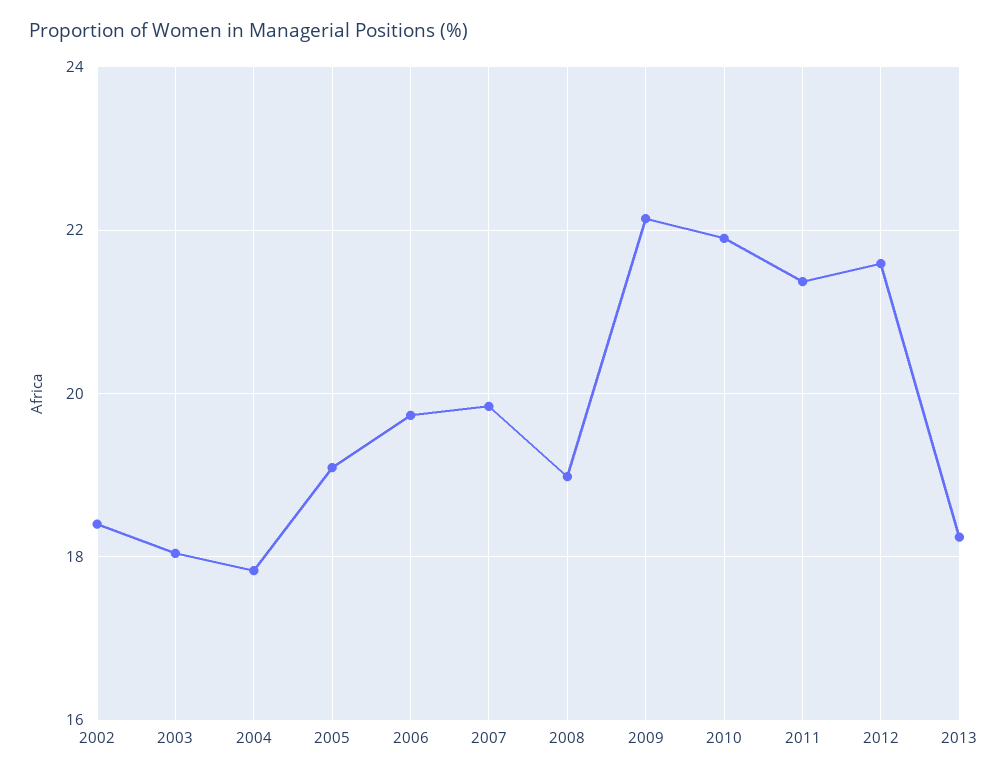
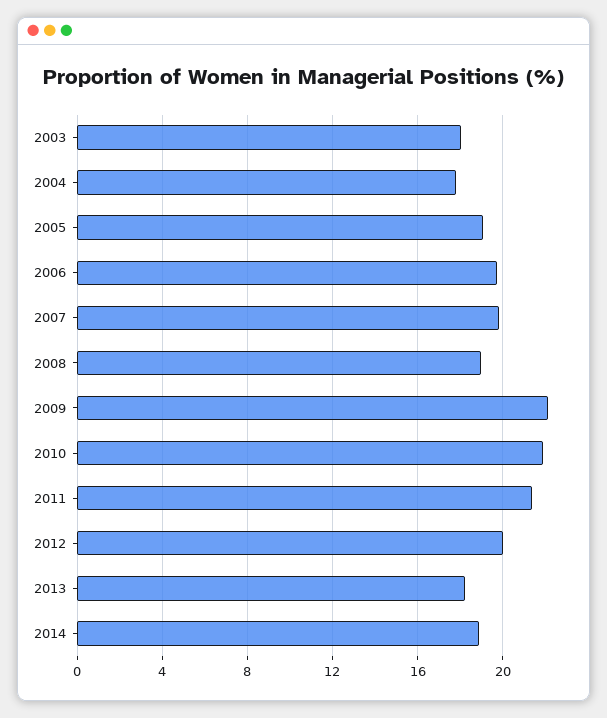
2002: 18.4 -> none
2012: 21.6 -> 20
2014: none -> 19

